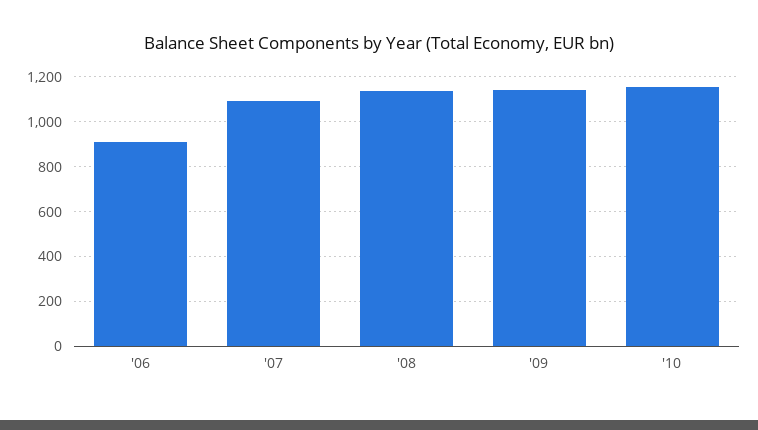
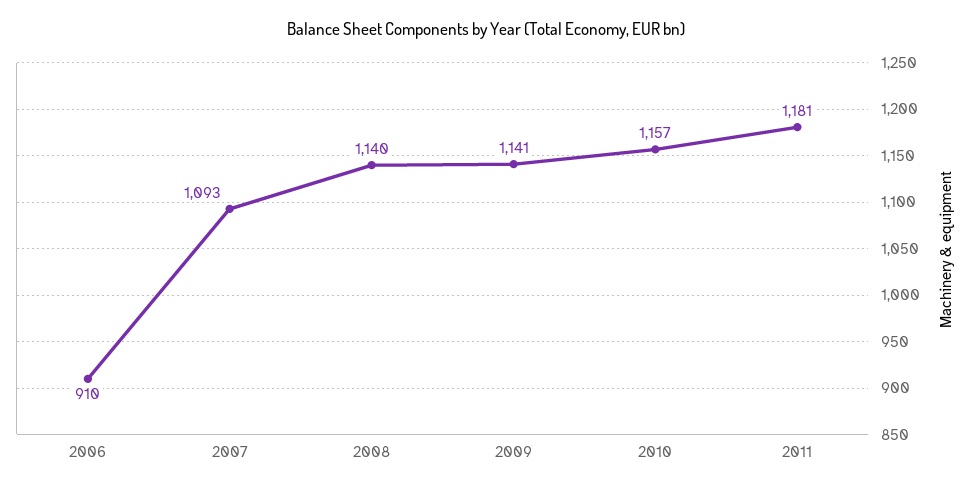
2011: none -> 1181

